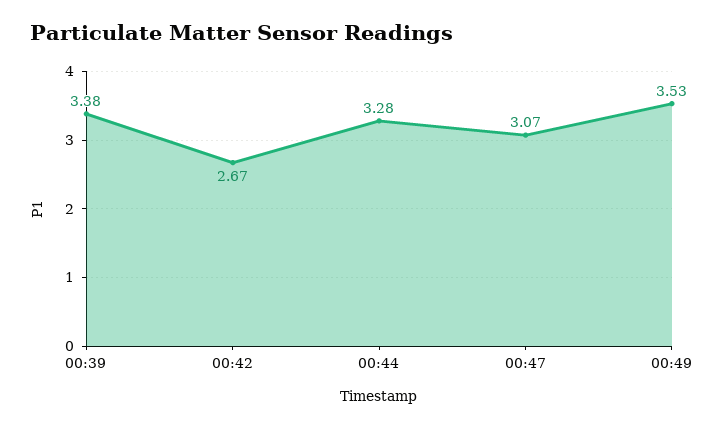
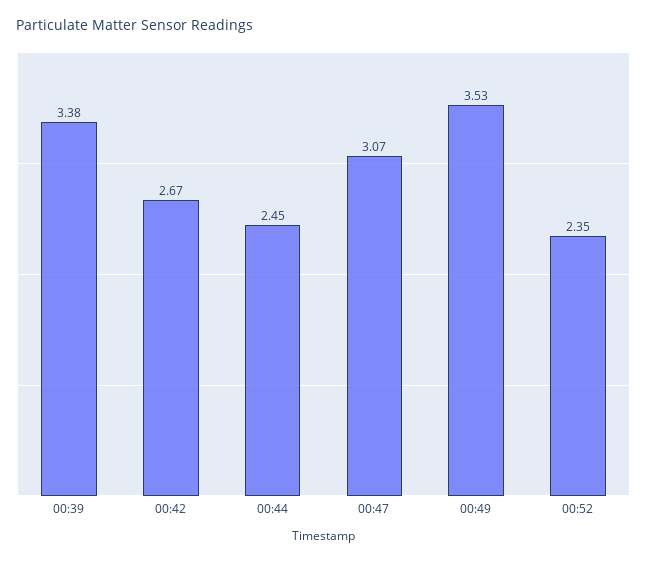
00:44: 3.28 -> 2.45
00:52: none -> 2.35

